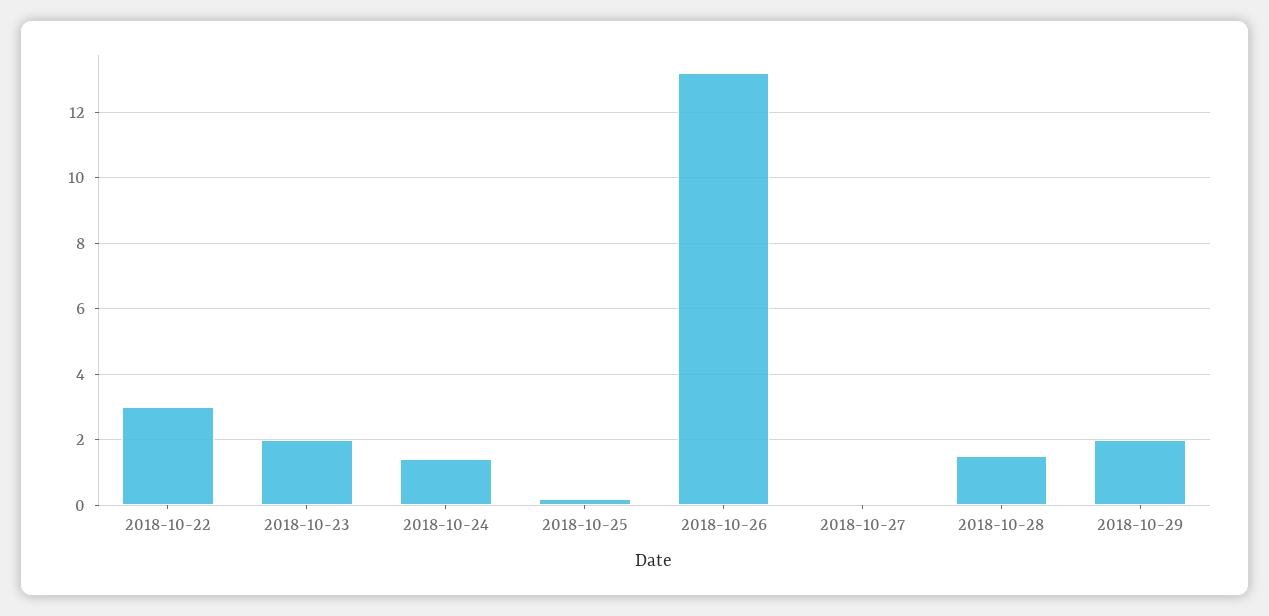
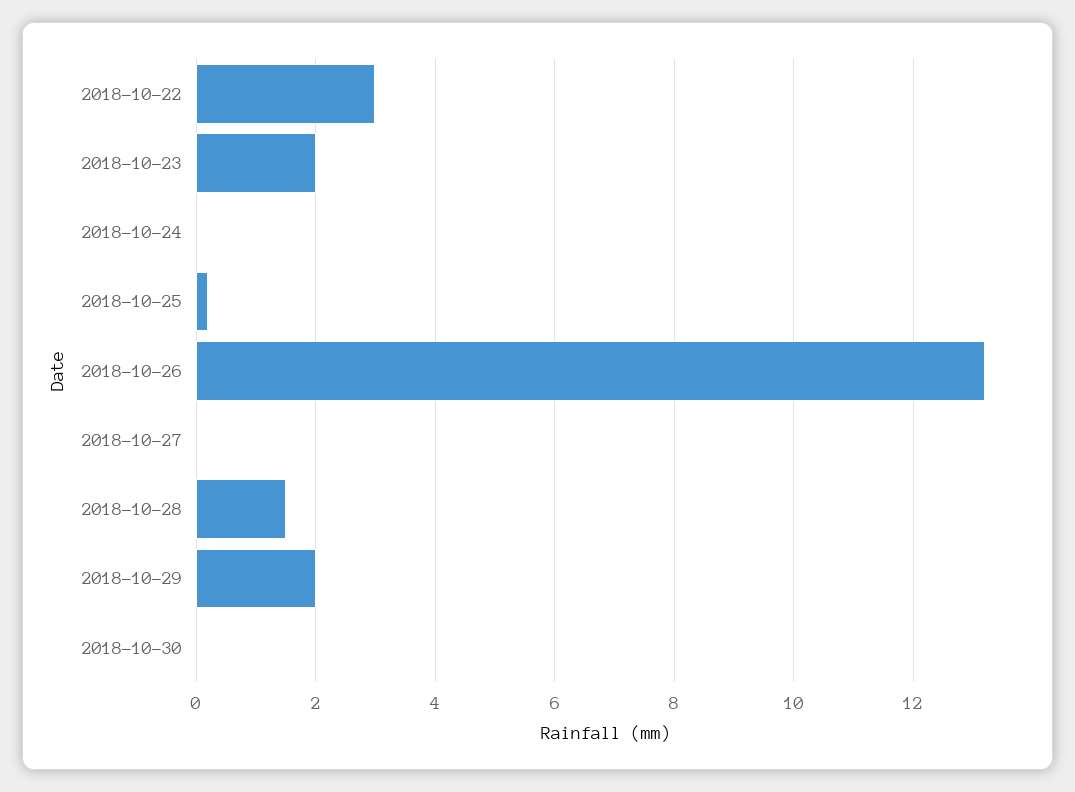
2018-10-24: 1.5 -> 0
2018-10-30: none -> 0

